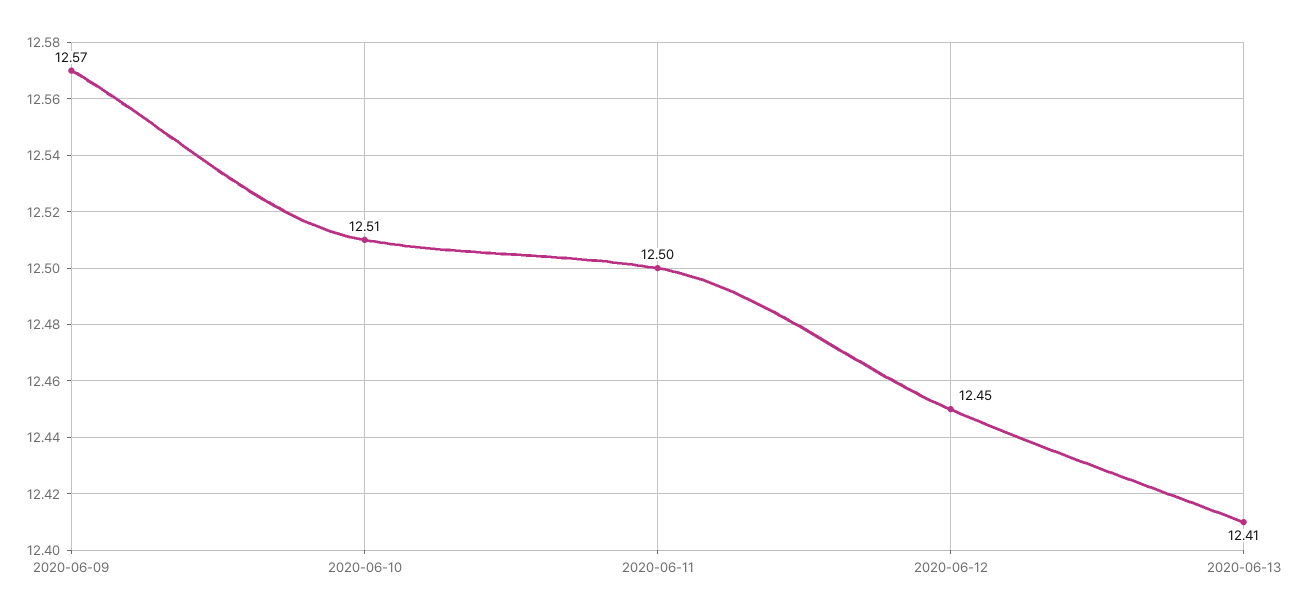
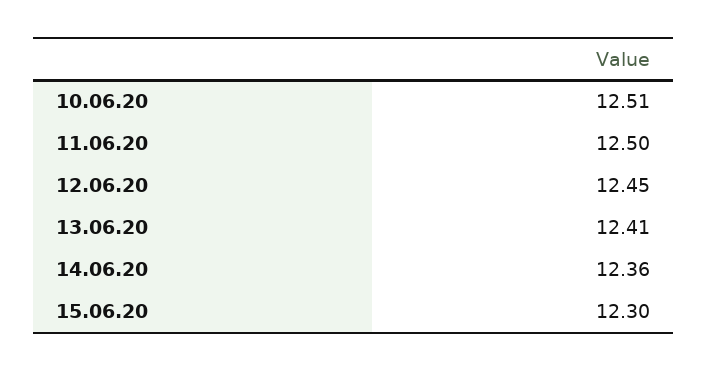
2020-06-09: 12.57 -> none
14.06.20: none -> 12.36
15.06.20: none -> 12.3

